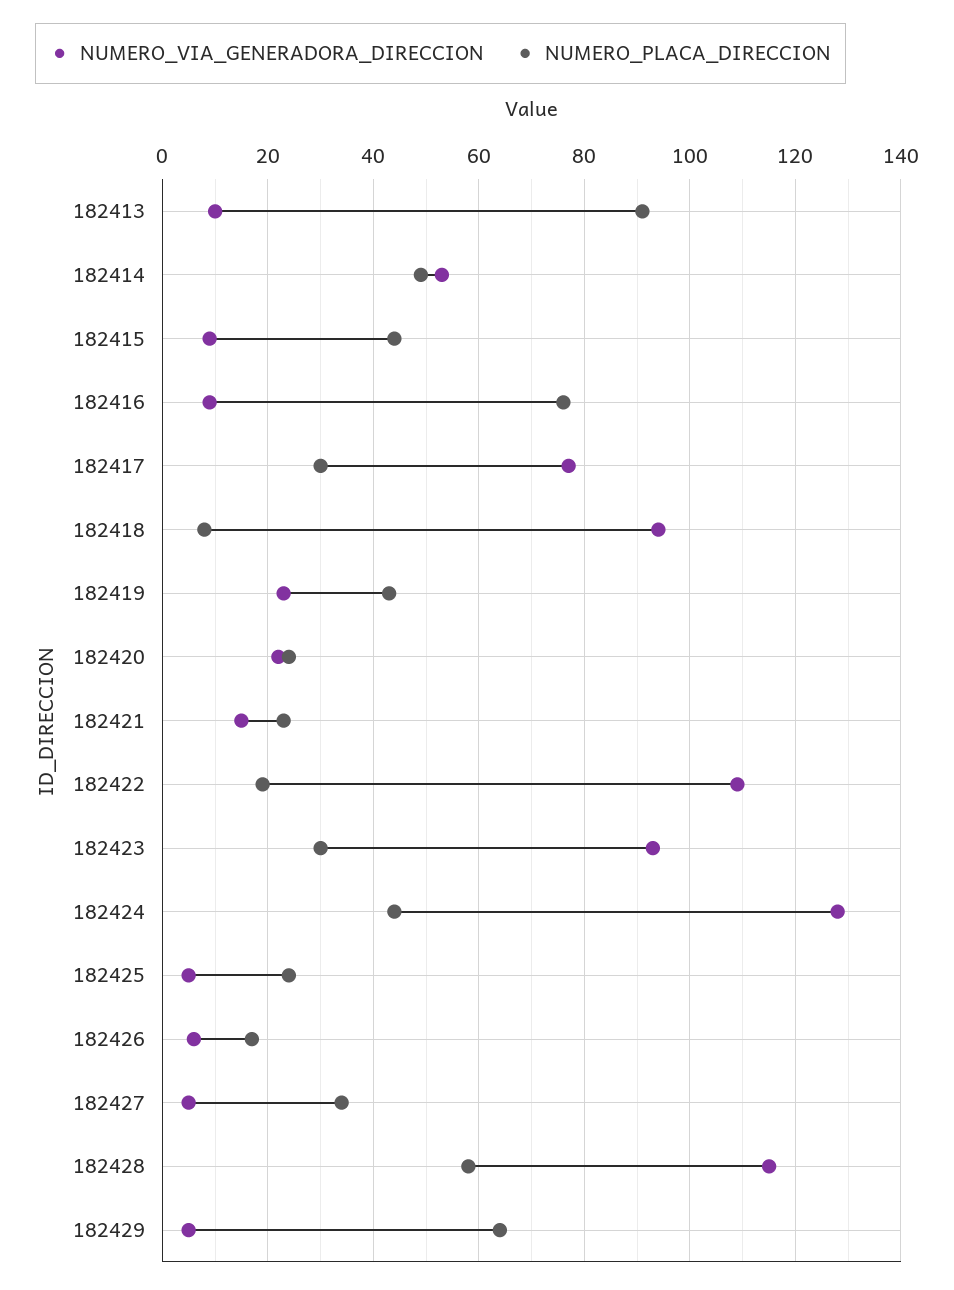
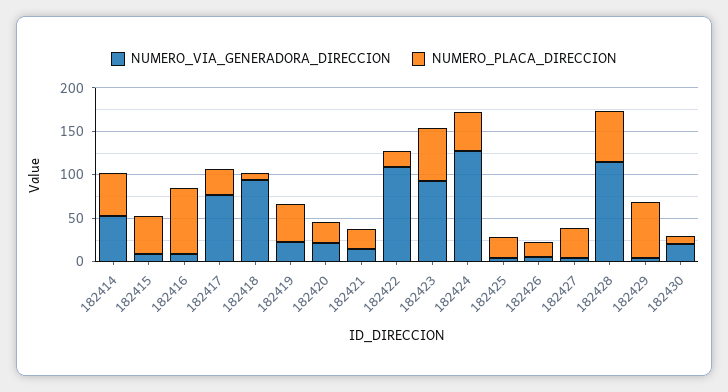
NUMERO_VIA_GENERADORA_DIRECCION, 182413: 10 -> none
NUMERO_PLACA_DIRECCION, 182413: 90 -> none
NUMERO_PLACA_DIRECCION, 182423: 30 -> 60
NUMERO_VIA_GENERADORA_DIRECCION, 182430: none -> 20
NUMERO_PLACA_DIRECCION, 182430: none -> 10

